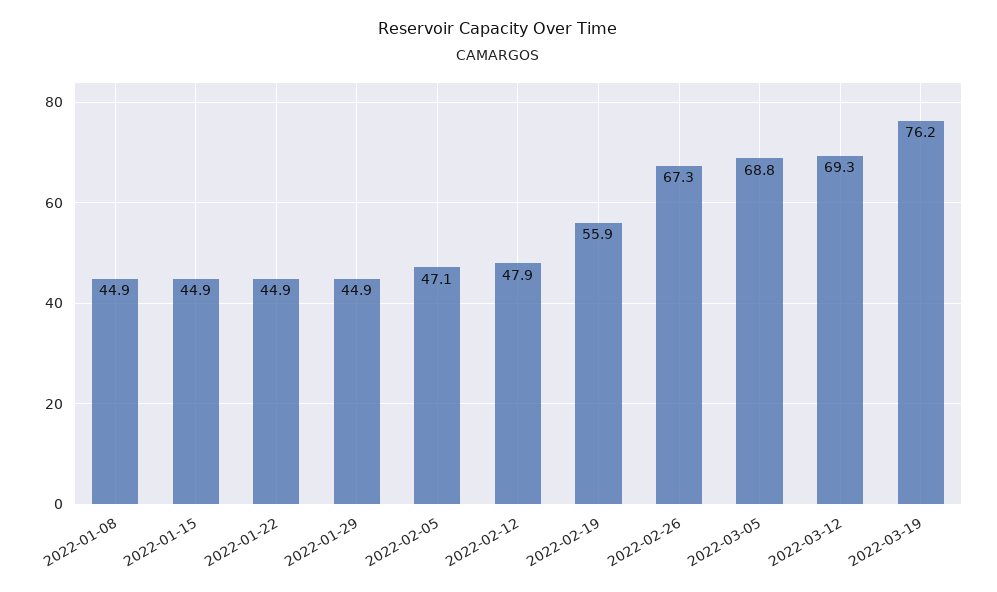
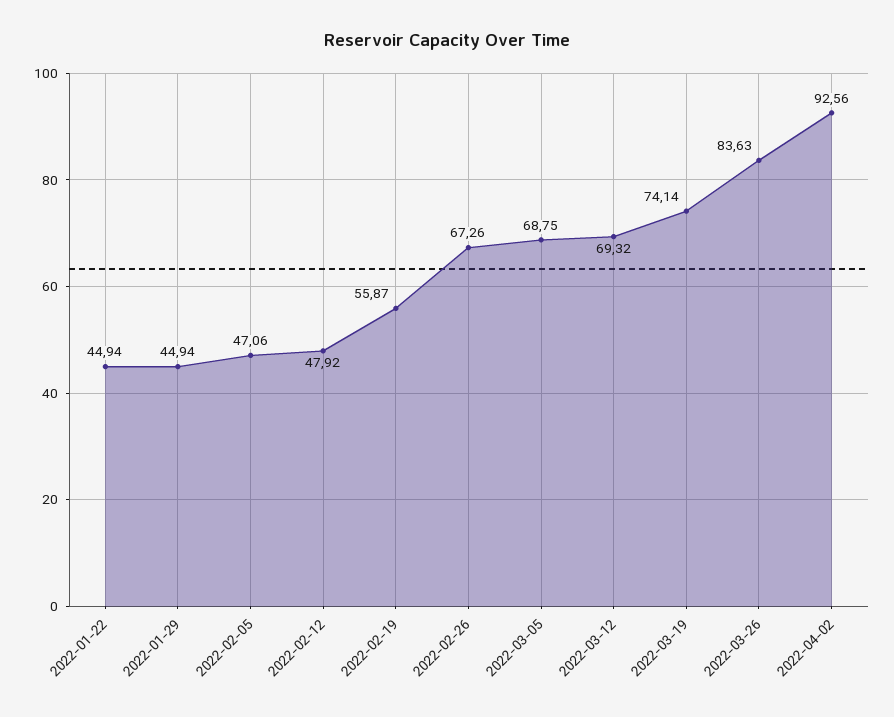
2022-01-08: 44.9 -> none
2022-01-15: 44.9 -> none
2022-03-19: 76.2 -> 74.14
2022-03-26: none -> 83.63
2022-04-02: none -> 92.56

